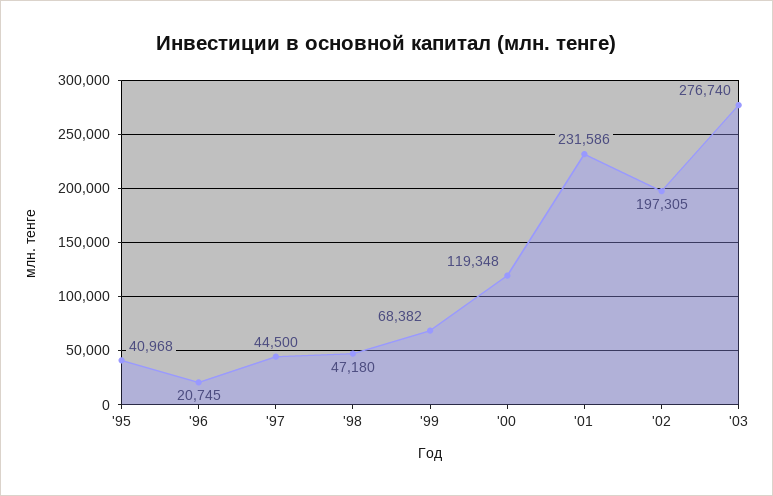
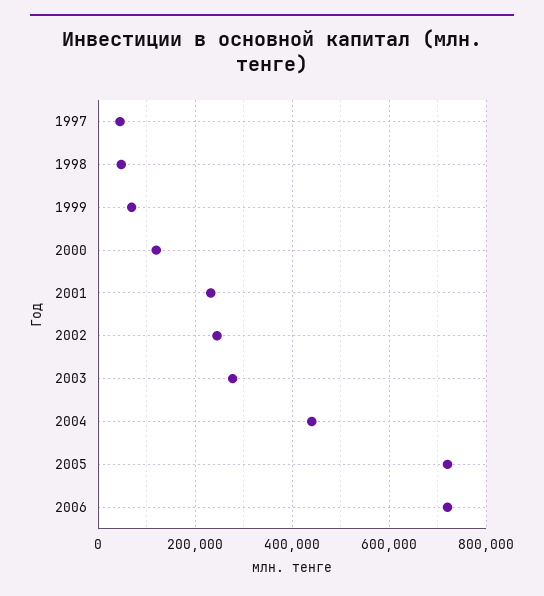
'95: 40968 -> none
'96: 20745 -> none
'02: 197305 -> 240000
2004: none -> 440000
2005: none -> 720000
2006: none -> 720000

